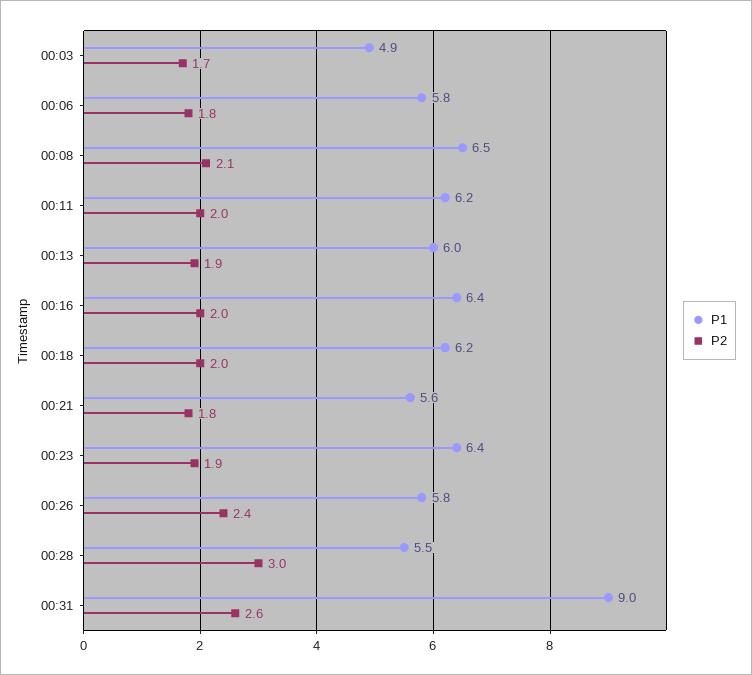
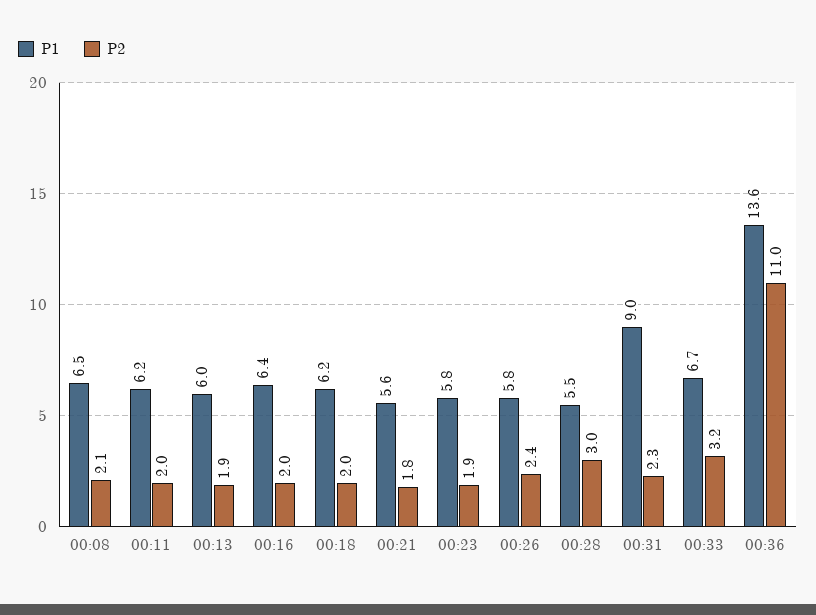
P1, 00:03: 4.9 -> none
P2, 00:03: 1.7 -> none
P1, 00:06: 5.8 -> none
P2, 00:06: 1.8 -> none
P1, 00:23: 6.4 -> 5.8
P2, 00:31: 2.6 -> 2.3
P1, 00:33: none -> 6.7
P2, 00:33: none -> 3.2
P1, 00:36: none -> 13.6
P2, 00:36: none -> 11

